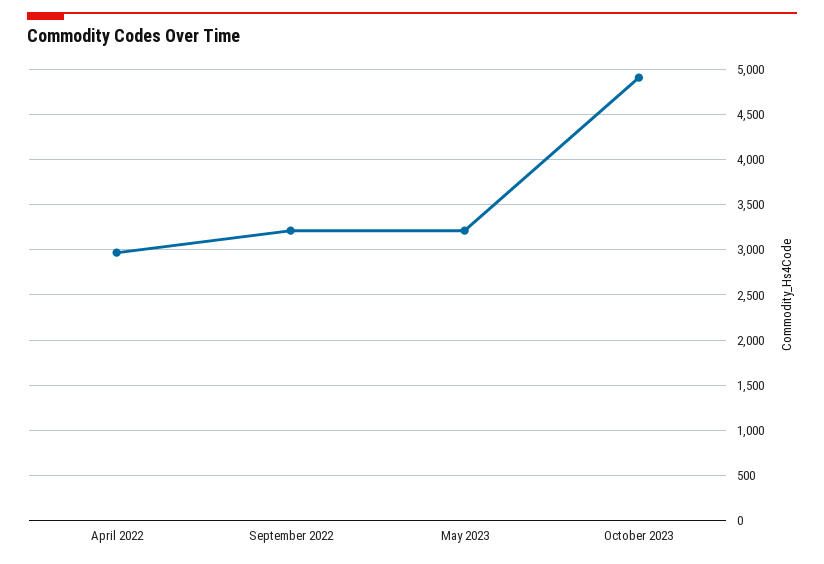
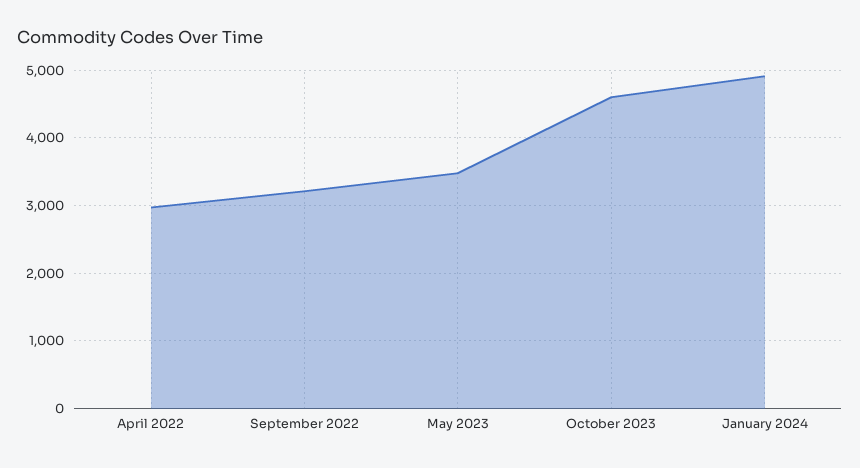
May 2023: 3200 -> 3500
October 2023: 4900 -> 4600
January 2024: none -> 4900

